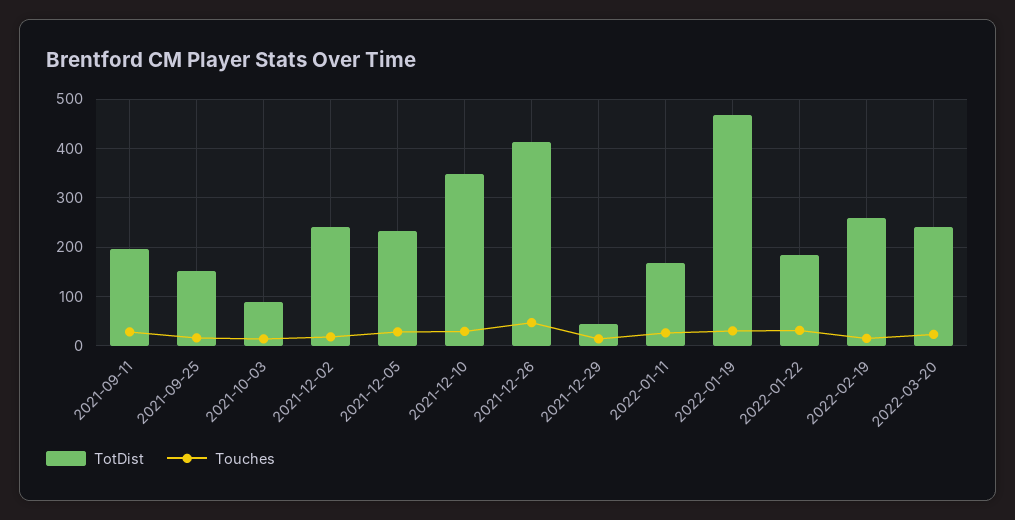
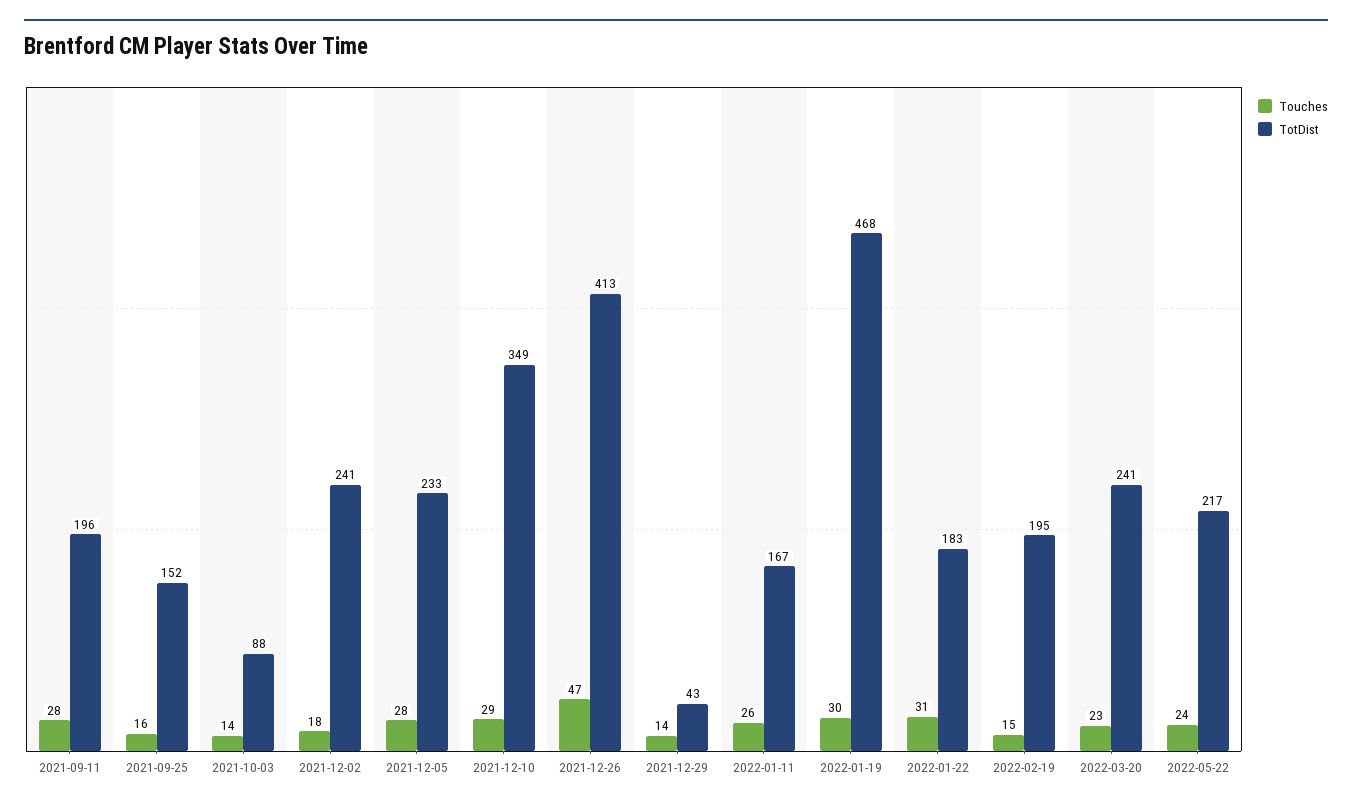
TotDist, 2022-02-19: 260 -> 195
Touches, 2022-05-22: none -> 24
TotDist, 2022-05-22: none -> 217

